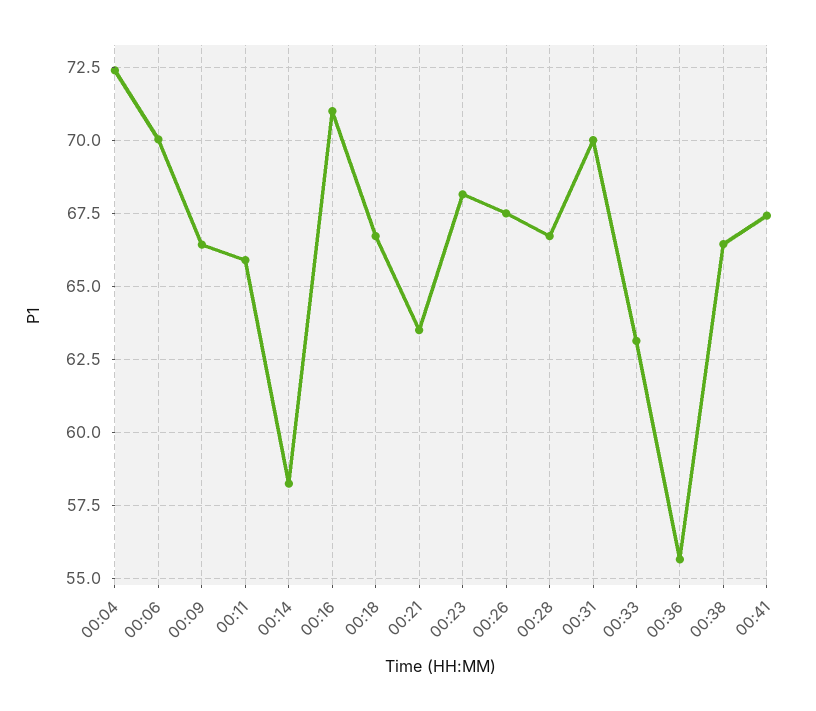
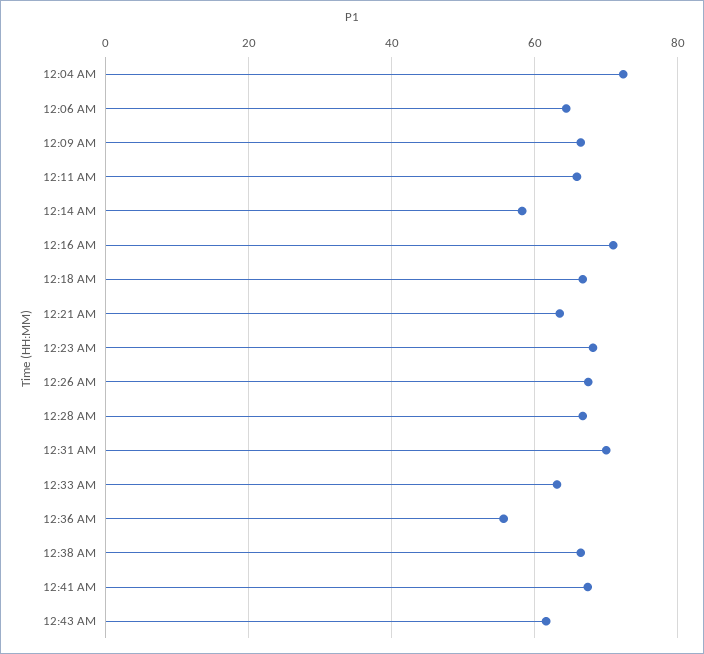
00:06: 70 -> 64
12:43 AM: none -> 62

